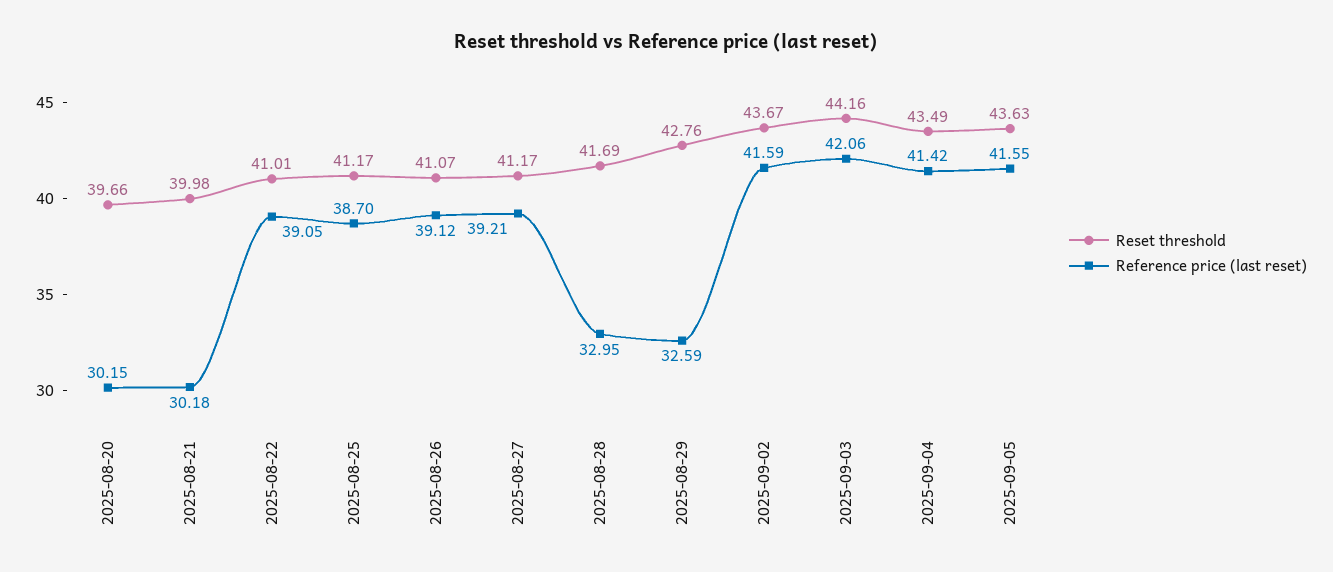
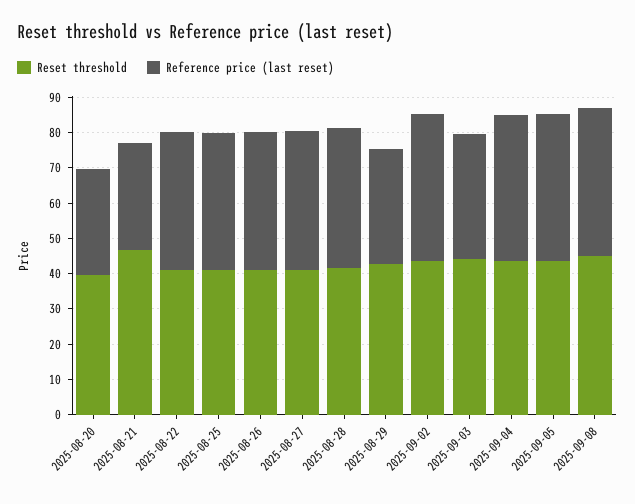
Reset threshold, 2025-08-21: 39.98 -> 47.5
Reference price (last reset), 2025-08-28: 32.95 -> 40
Reference price (last reset), 2025-09-03: 42.06 -> 35
Reset threshold, 2025-09-08: none -> 45
Reference price (last reset), 2025-09-08: none -> 42.5

